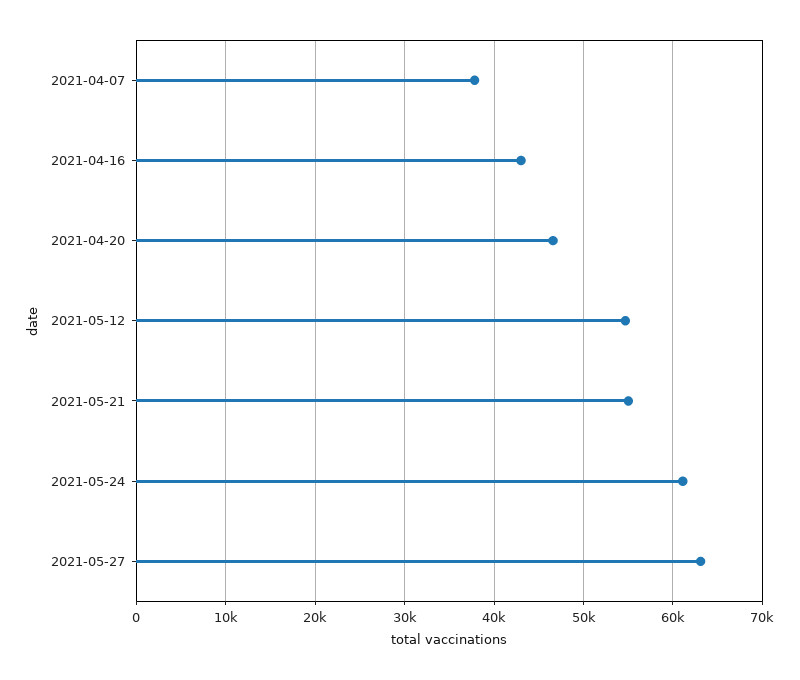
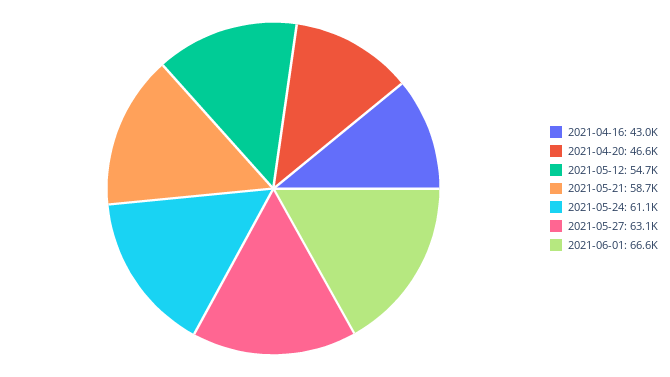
2021-04-07: 38000 -> none
2021-05-21: 55000 -> 58700
2021-06-01: none -> 66600

